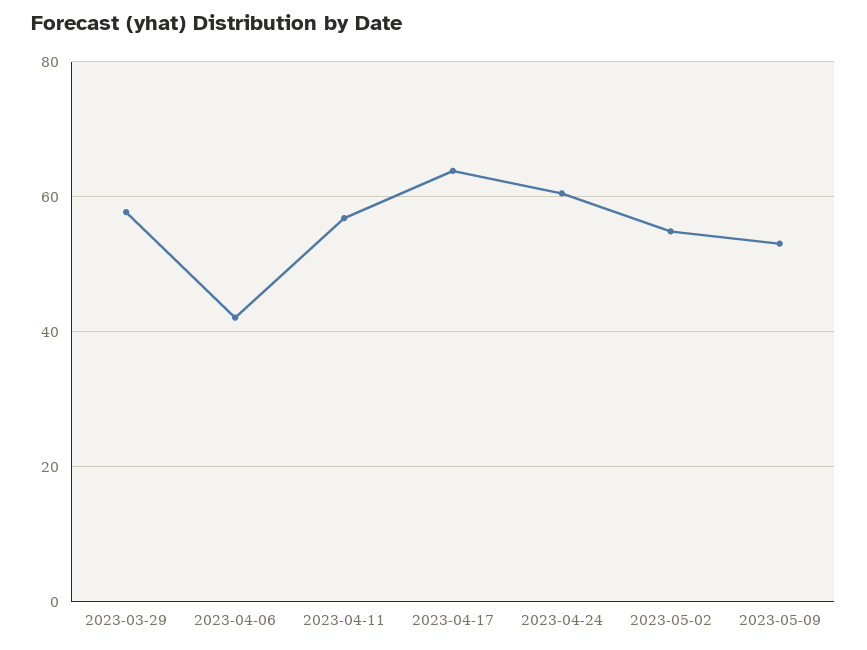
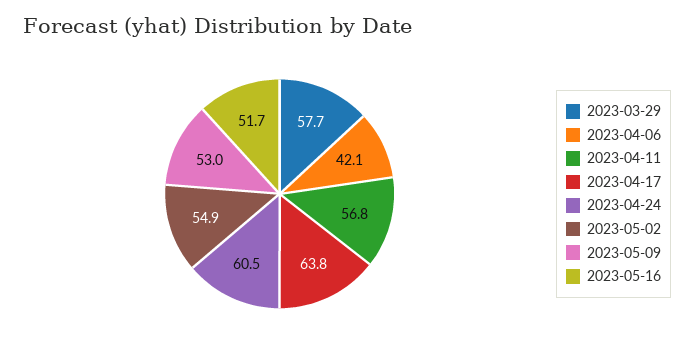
2023-05-16: none -> 51.7

